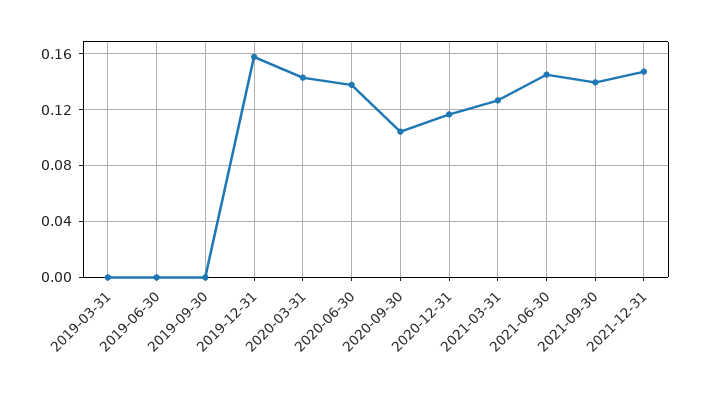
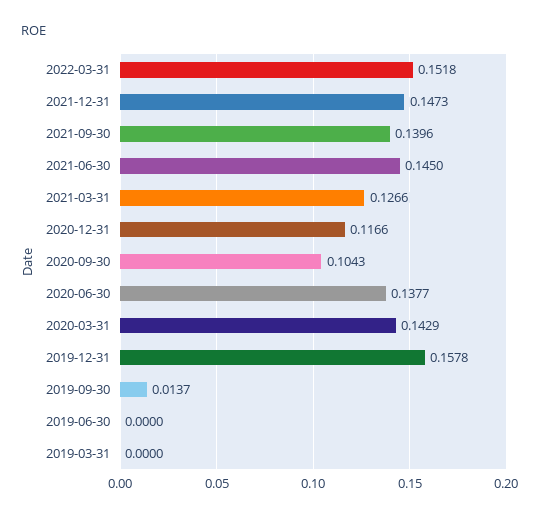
2019-09-30: 0 -> 0.0137
2022-03-31: none -> 0.1518

